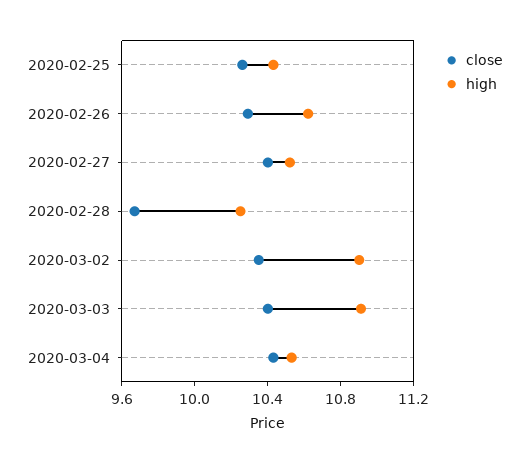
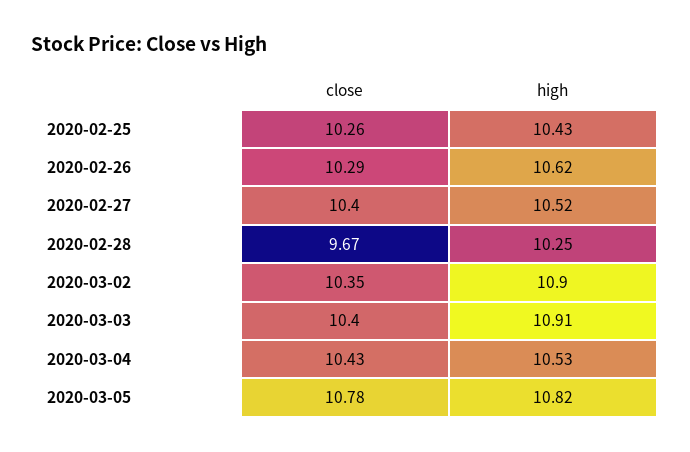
close, 2020-03-05: none -> 10.78
high, 2020-03-05: none -> 10.82

